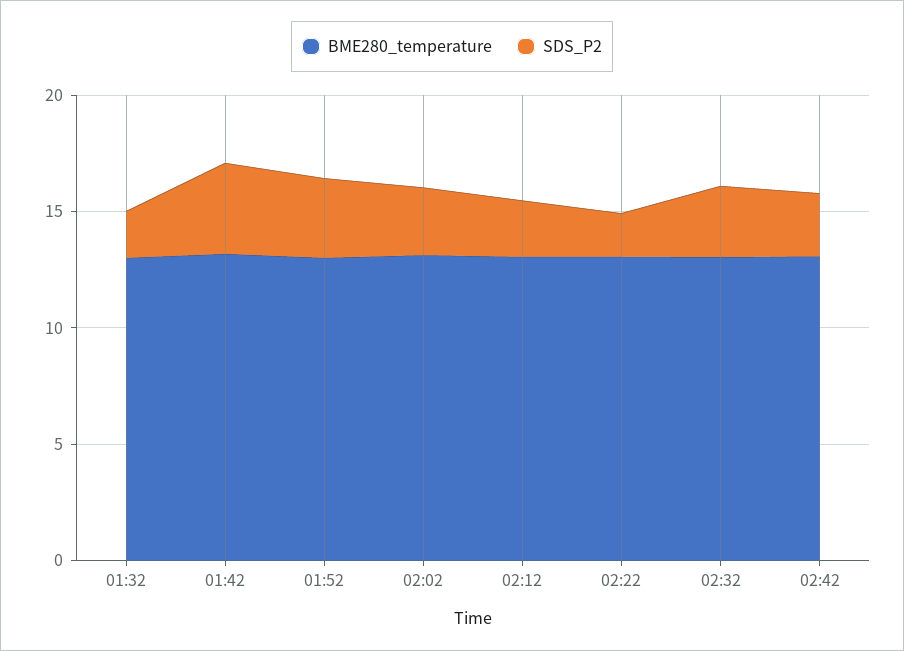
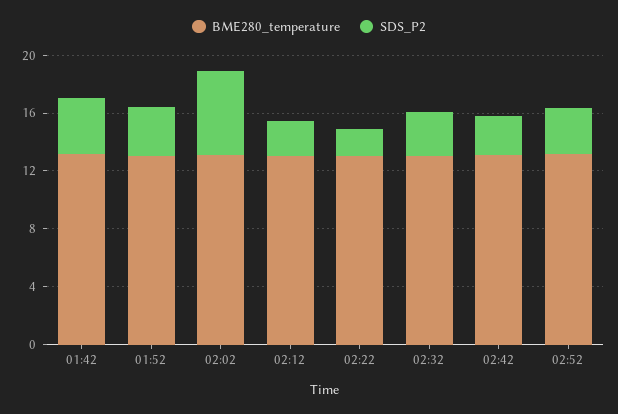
BME280_temperature, 01:32: 13 -> none
SDS_P2, 01:32: 2 -> none
SDS_P2, 02:02: 3 -> 6
BME280_temperature, 02:52: none -> 13
SDS_P2, 02:52: none -> 3

